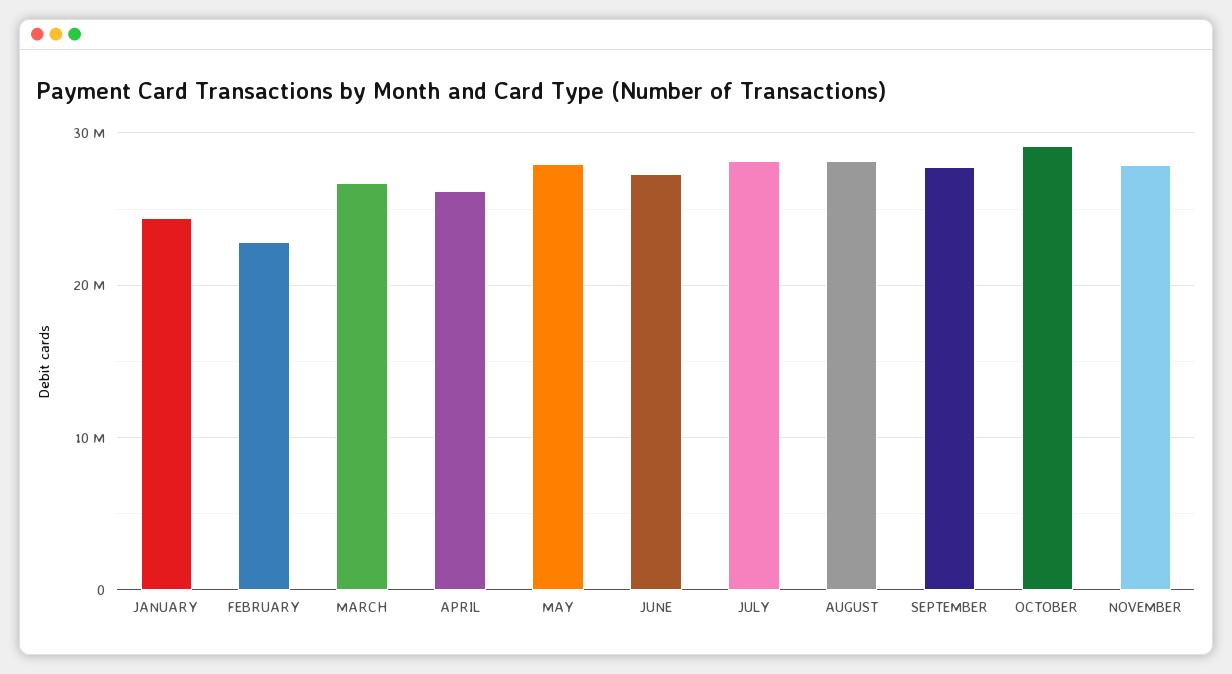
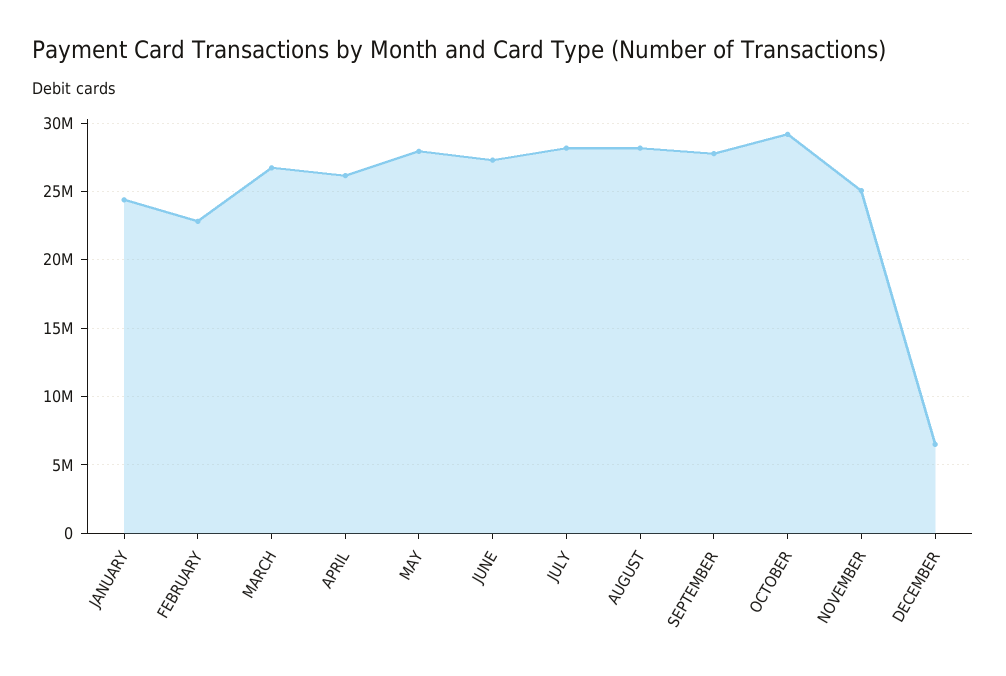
NOVEMBER: 28000000 -> 25000000
DECEMBER: none -> 6500000

